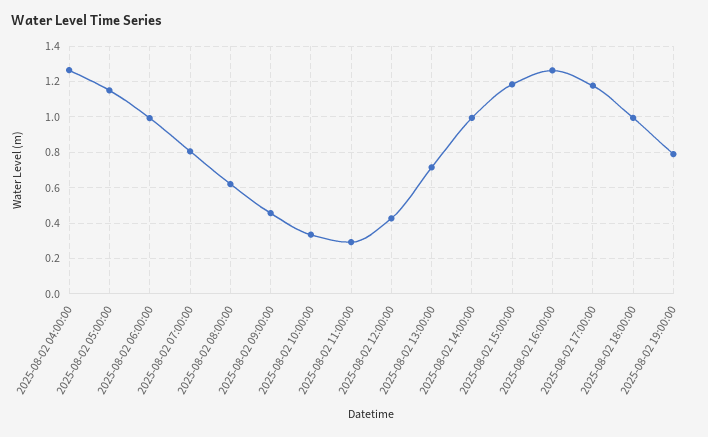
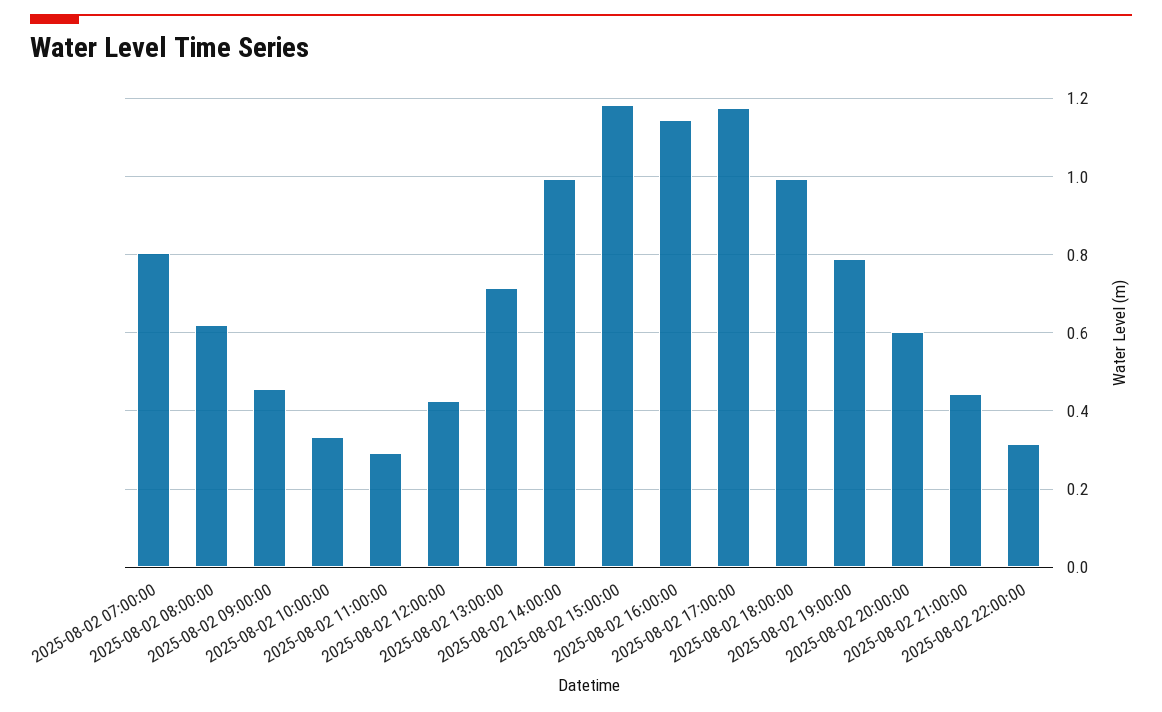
2025-08-02 04:00:00: 1.25 -> none
2025-08-02 05:00:00: 1.15 -> none
2025-08-02 06:00:00: 1 -> none
2025-08-02 16:00:00: 1.25 -> 1.14
2025-08-02 20:00:00: none -> 0.6
2025-08-02 21:00:00: none -> 0.44
2025-08-02 22:00:00: none -> 0.32

